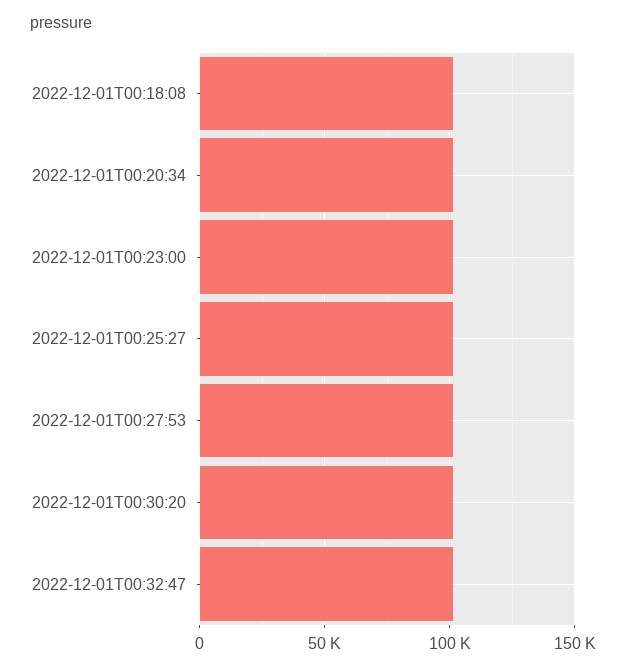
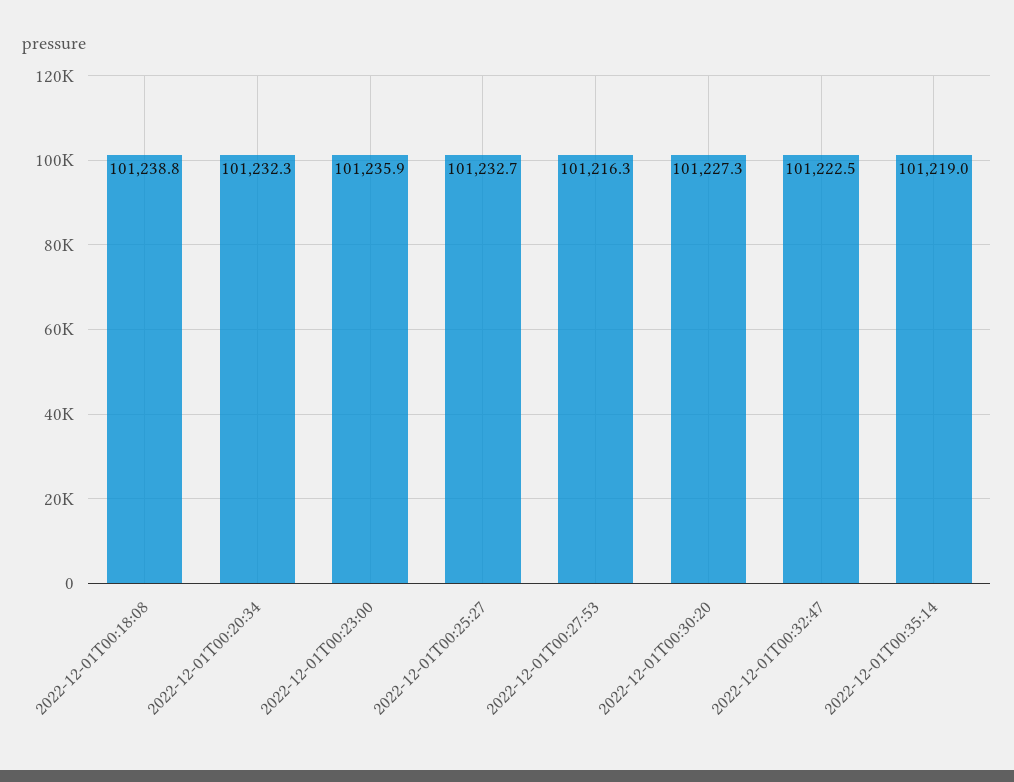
2022-12-01T00:35:14: none -> 101219

